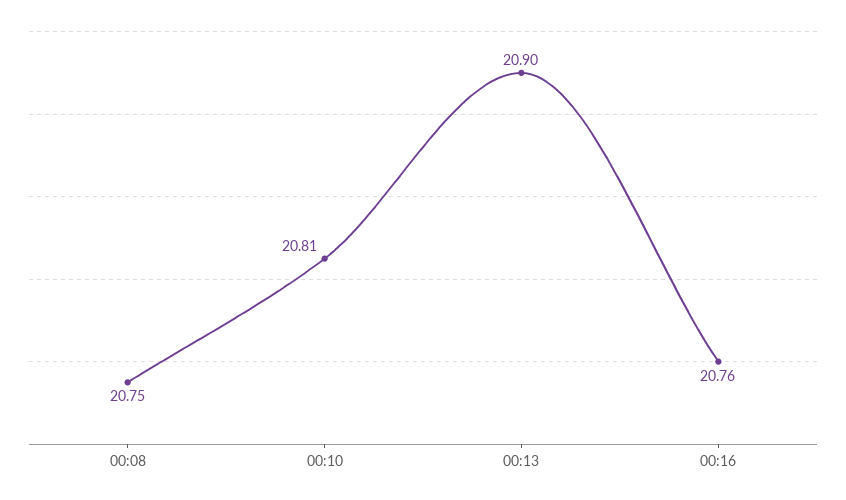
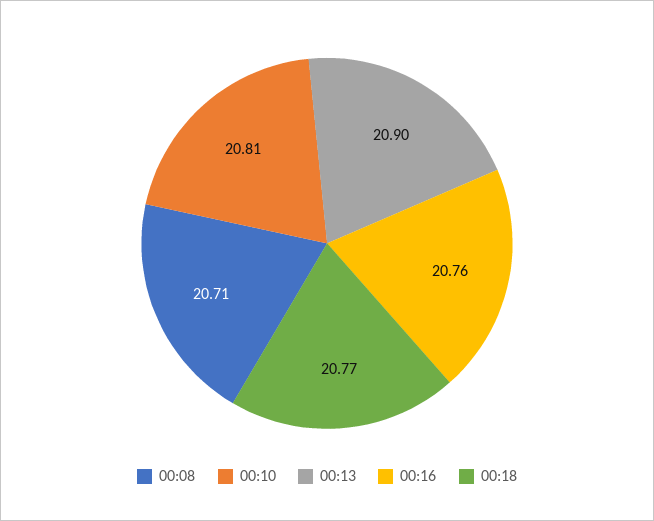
00:08: 20.75 -> 20.71
00:18: none -> 20.77

